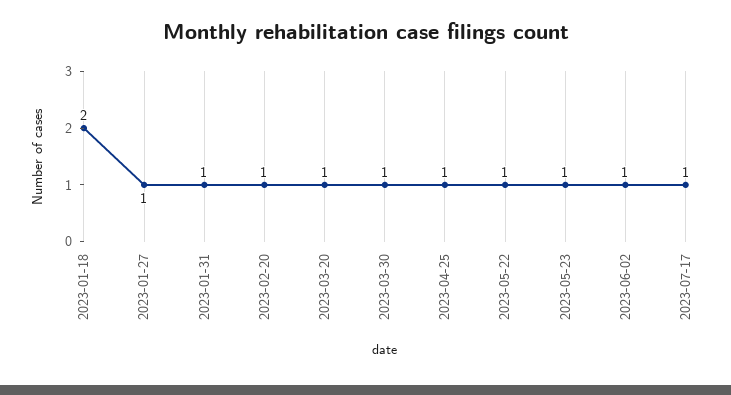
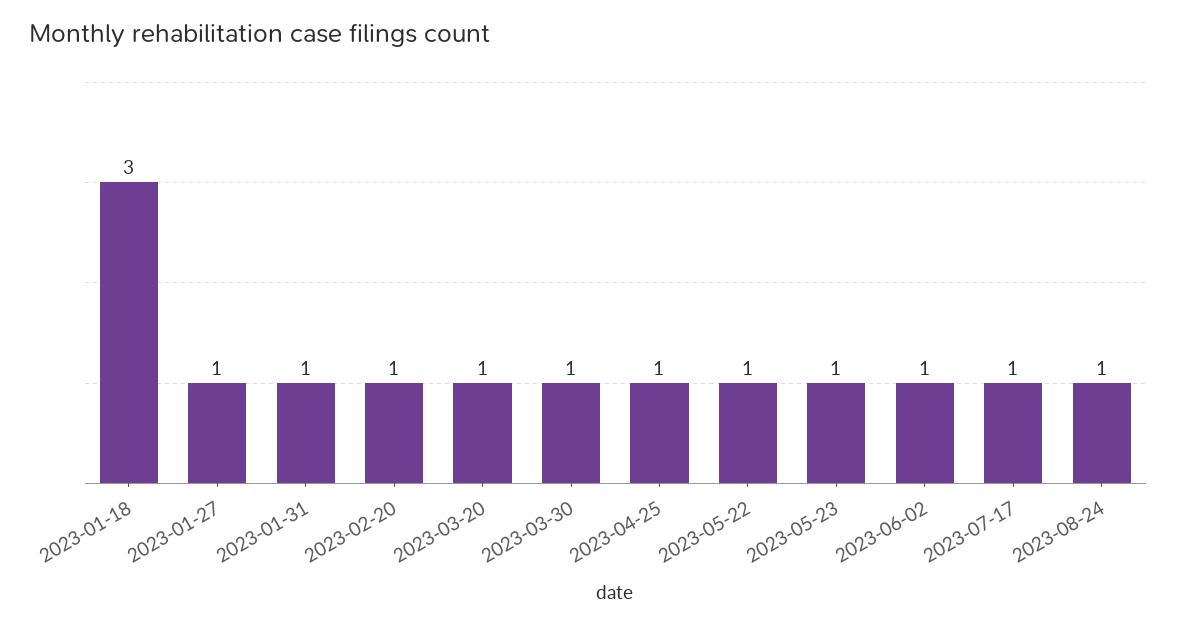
2023-01-18: 2 -> 3
2023-08-24: none -> 1

